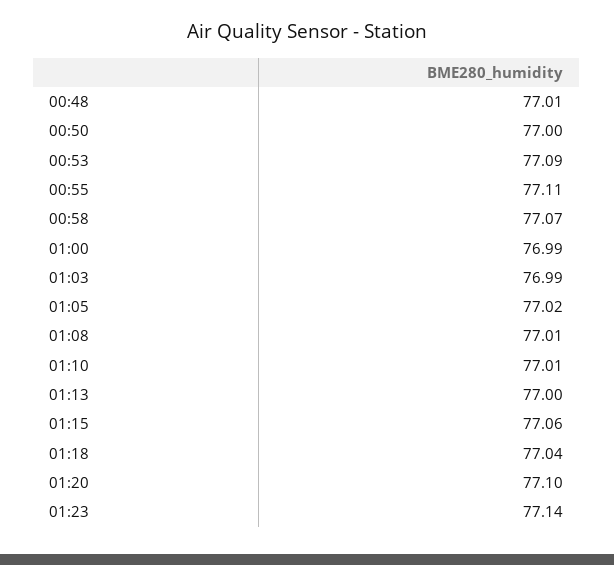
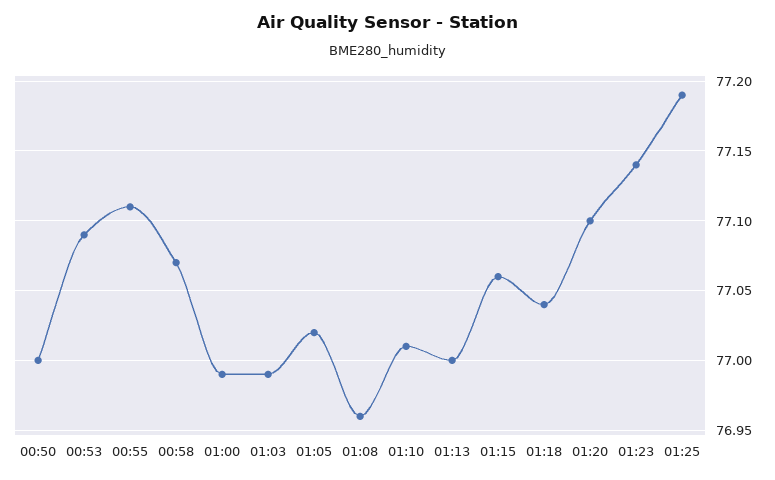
00:48: 77.01 -> none
01:08: 77.01 -> 76.96
01:25: none -> 77.19

